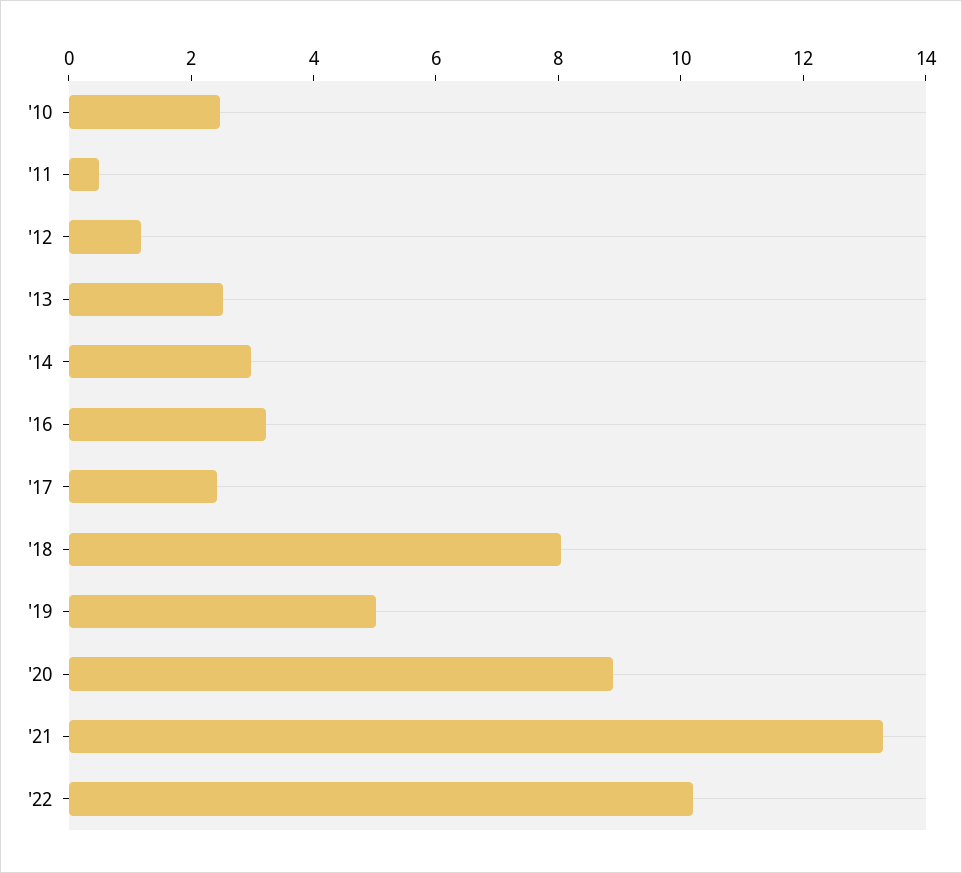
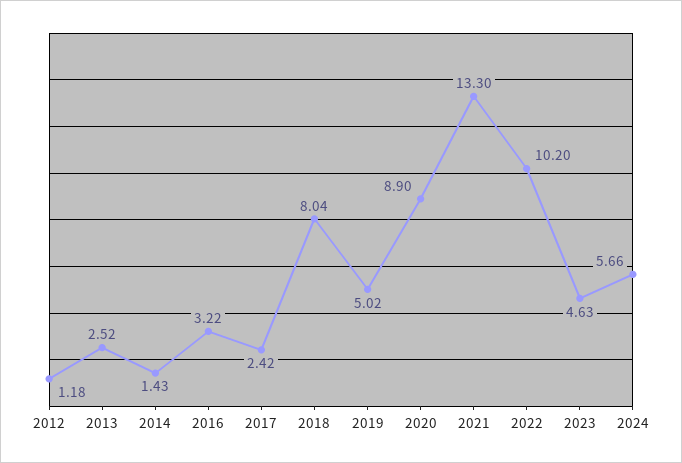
'10: 2.5 -> none
'11: 0.5 -> none
'14: 3 -> 1.43
2023: none -> 4.63
2024: none -> 5.66

